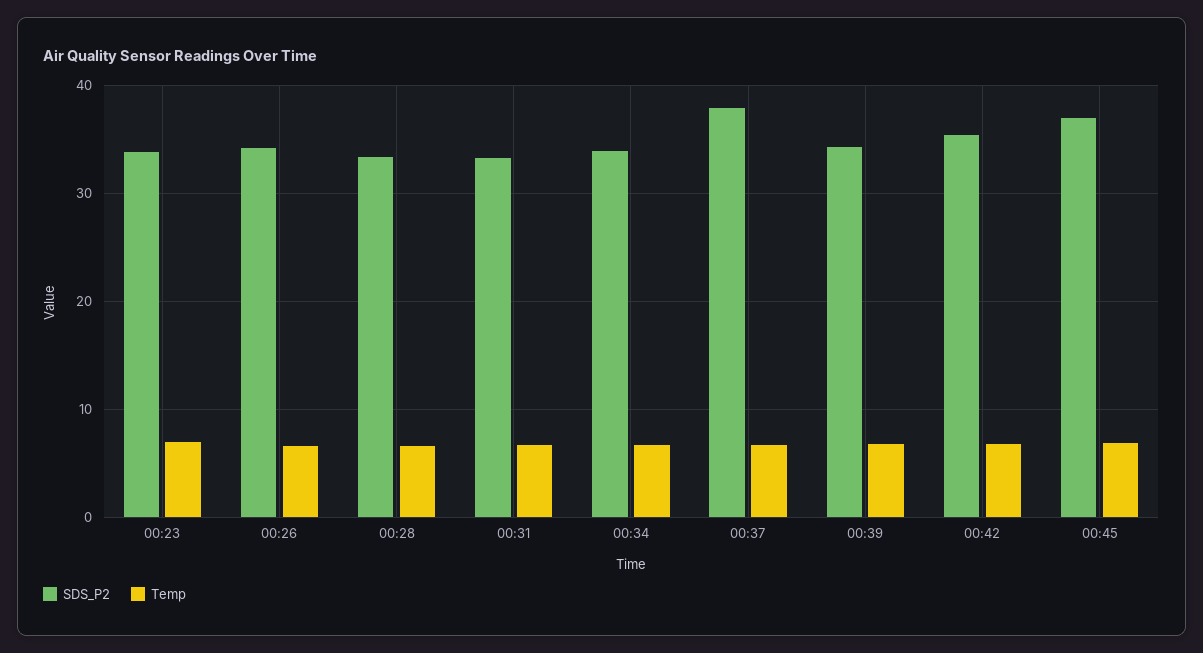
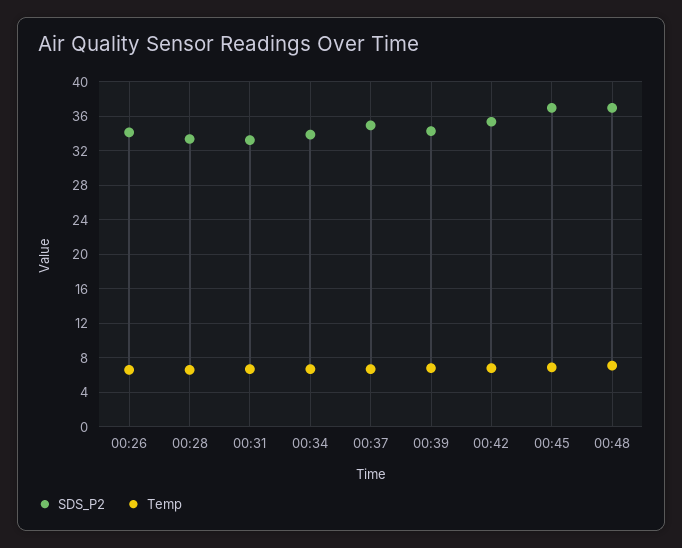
SDS_P2, 00:23: 34 -> none
Temp, 00:23: 7 -> none
SDS_P2, 00:37: 38 -> 35
SDS_P2, 00:48: none -> 37
Temp, 00:48: none -> 7

